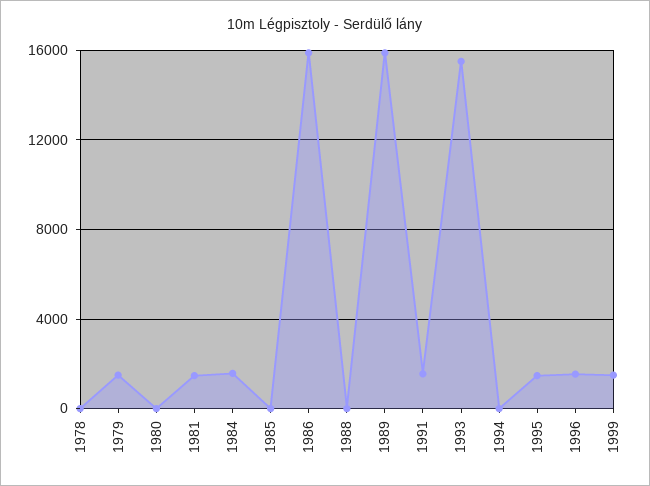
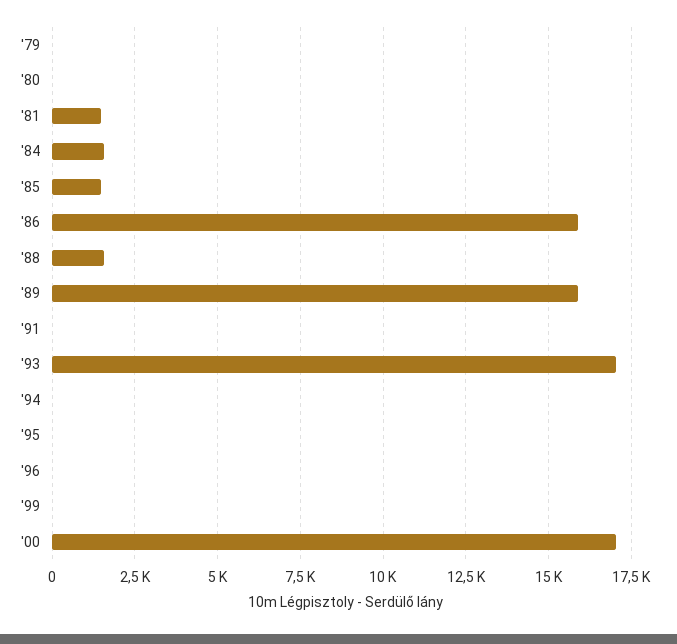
1978: 0 -> none
1979: 1500 -> 0
1985: 0 -> 1500
1988: 0 -> 1500
1991: 1500 -> 0
1993: 15500 -> 17000
1995: 1500 -> 0
1996: 1500 -> 0
1999: 1500 -> 0
'00: none -> 17000

